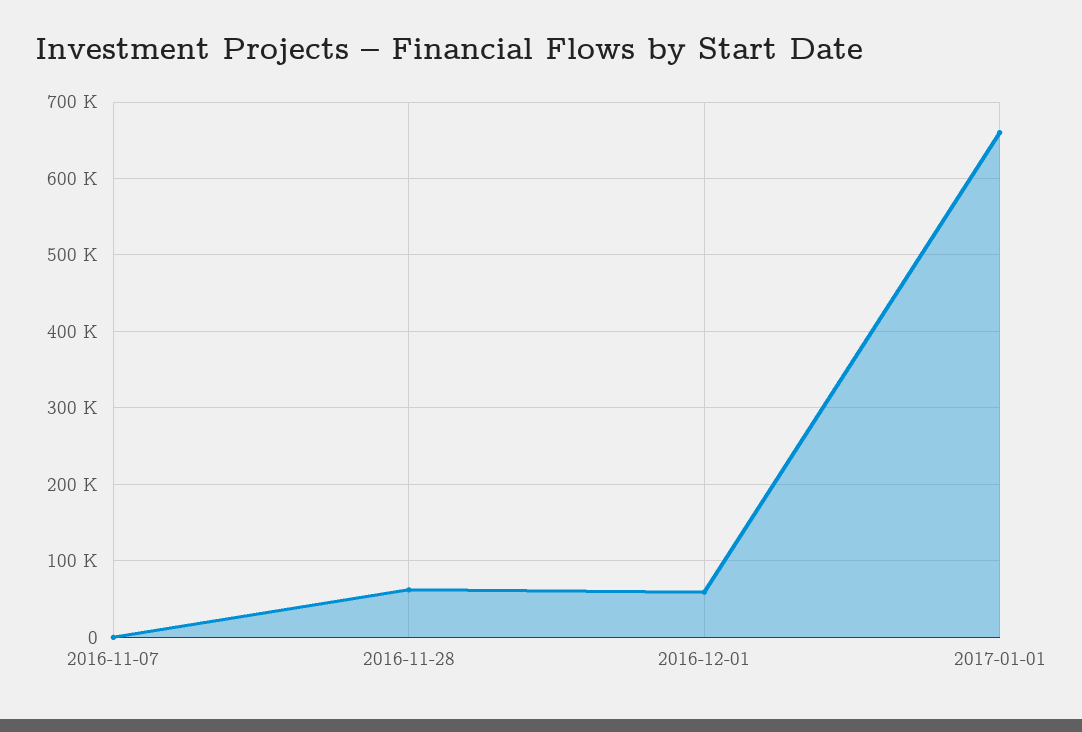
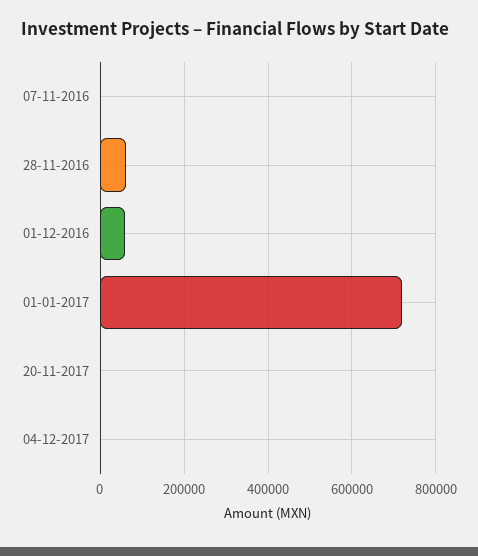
2017-01-01: 660000 -> 720000
20-11-2017: none -> 0
04-12-2017: none -> 0

